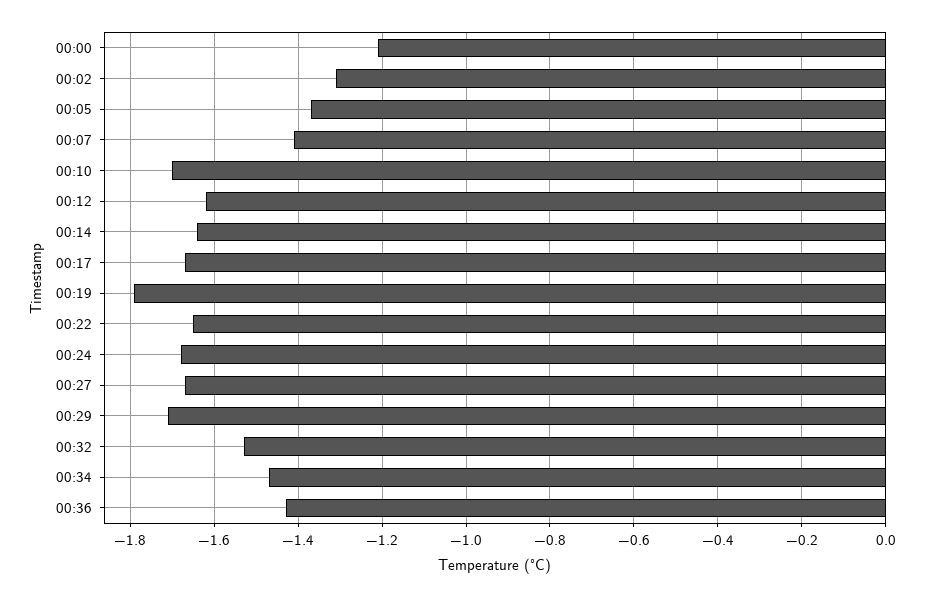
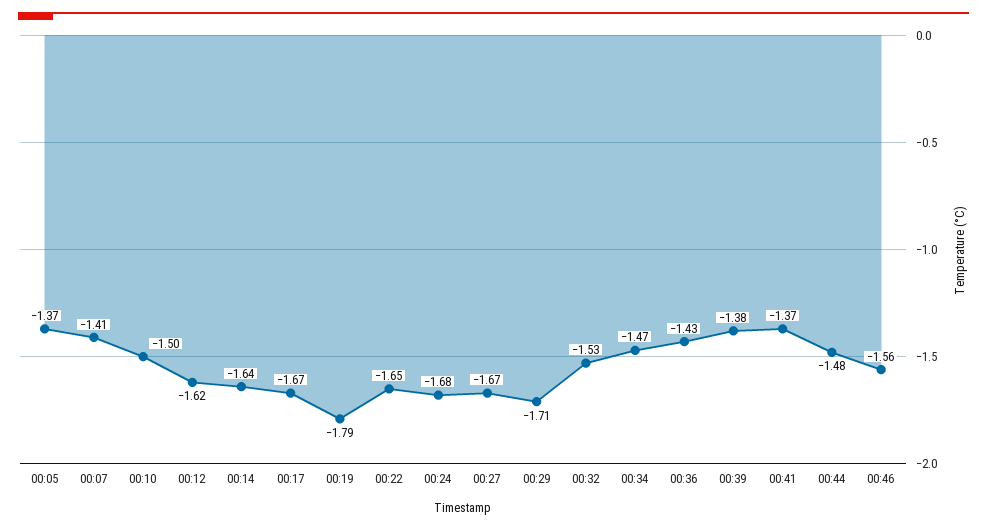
00:00: -1.2 -> none
00:02: -1.3 -> none
00:10: -1.7 -> -1.5
00:39: none -> -1.38
00:41: none -> -1.37
00:44: none -> -1.48
00:46: none -> -1.56

